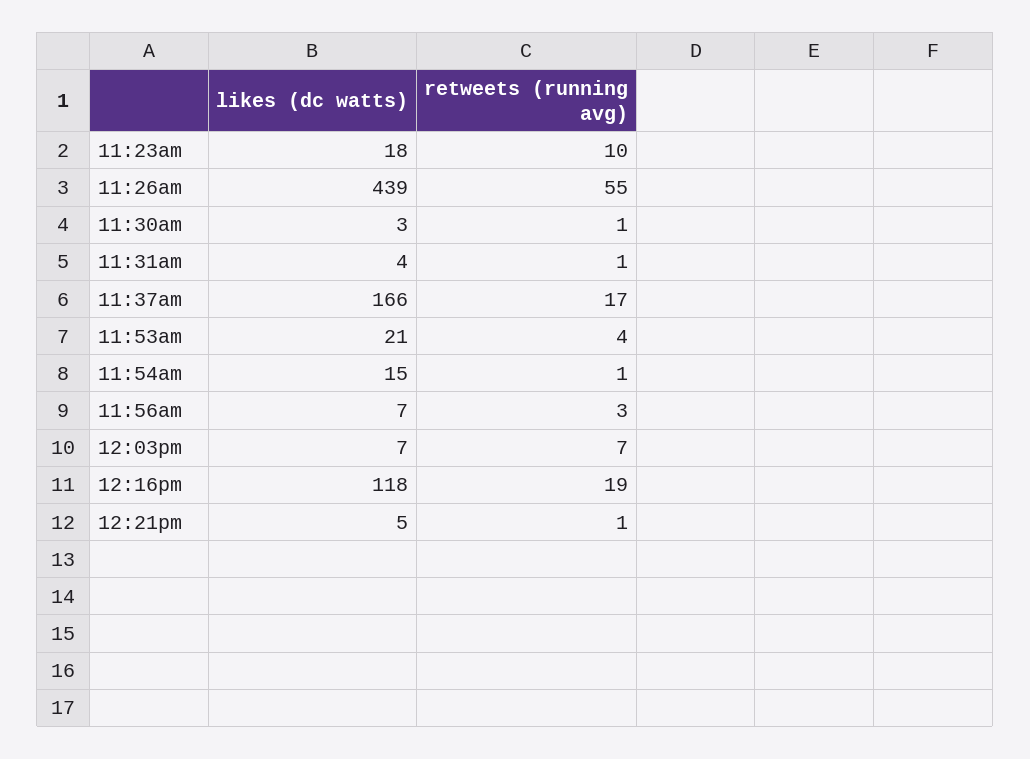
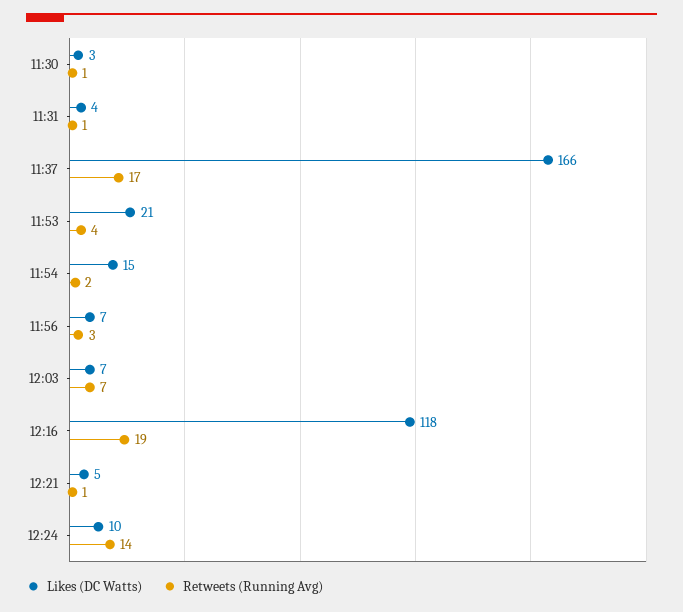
likes (dc watts), 11:23am: 18 -> none
retweets (running avg), 11:23am: 10 -> none
likes (dc watts), 11:26am: 439 -> none
retweets (running avg), 11:26am: 55 -> none
retweets (running avg), 11:54am: 1 -> 2
likes (dc watts), 12:24: none -> 10
retweets (running avg), 12:24: none -> 14

